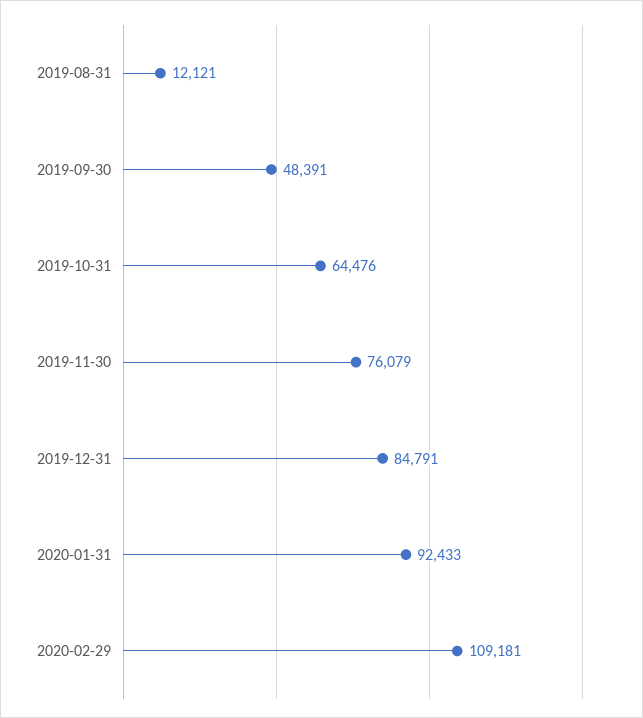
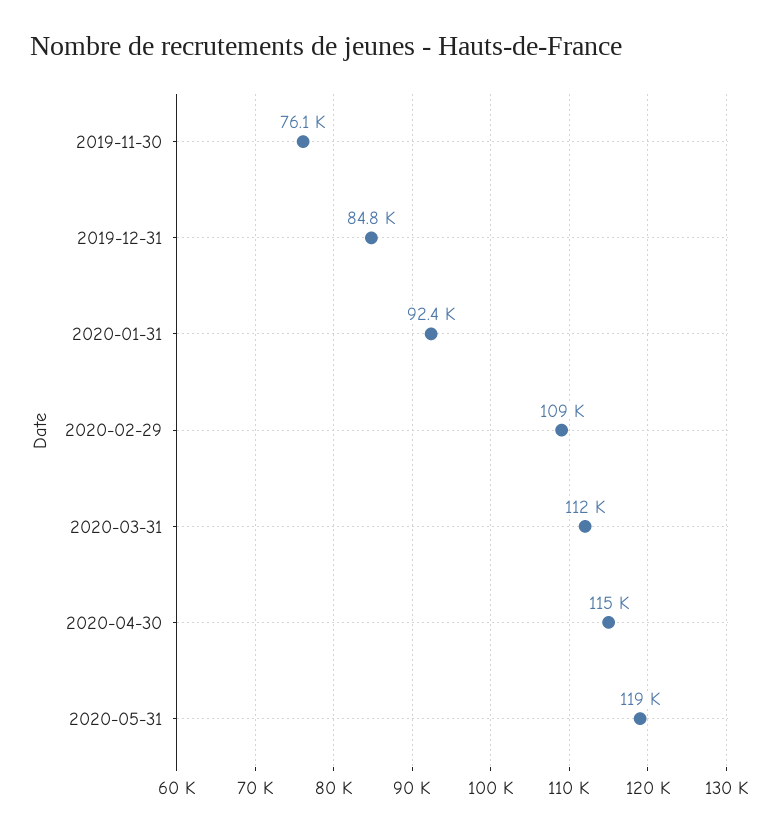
2019-08-31: 12121 -> none
2019-09-30: 48391 -> none
2019-10-31: 64476 -> none
2020-03-31: none -> 112000
2020-04-30: none -> 115000
2020-05-31: none -> 119000

